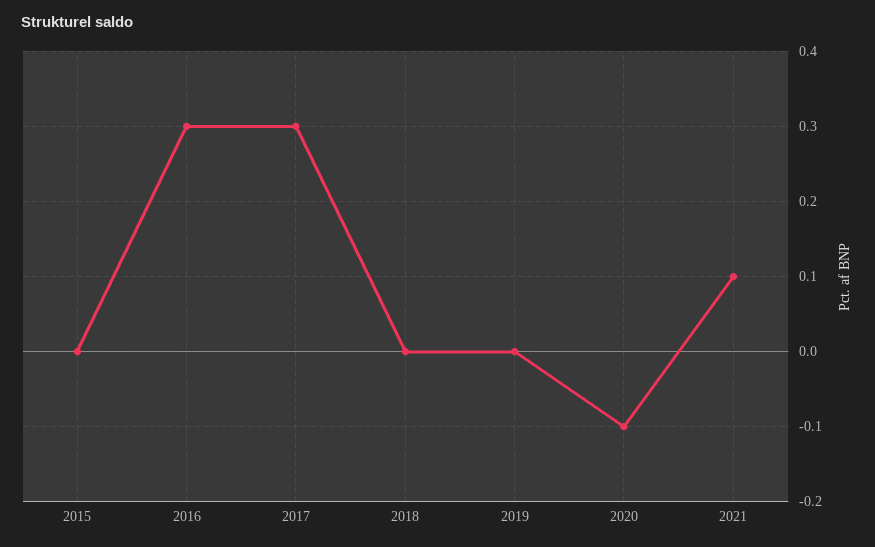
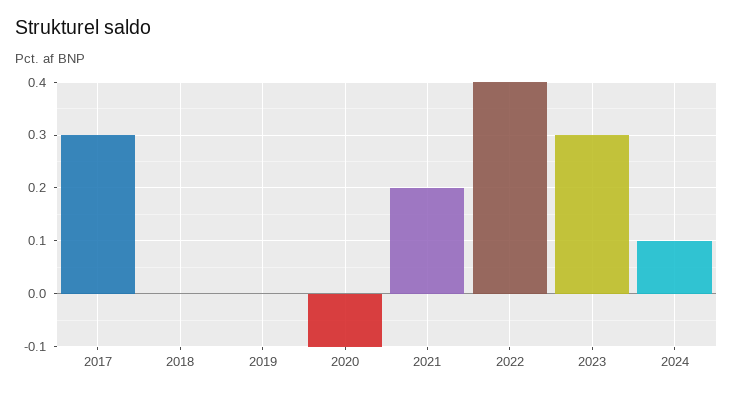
2015: 0 -> none
2016: 0.3 -> none
2021: 0.1 -> 0.2
2022: none -> 0.4
2023: none -> 0.3
2024: none -> 0.1

